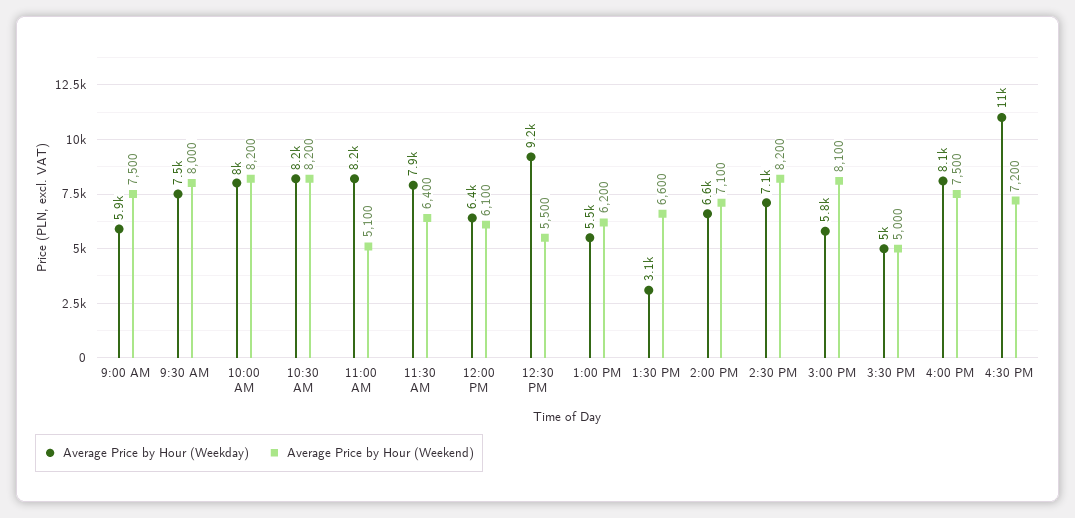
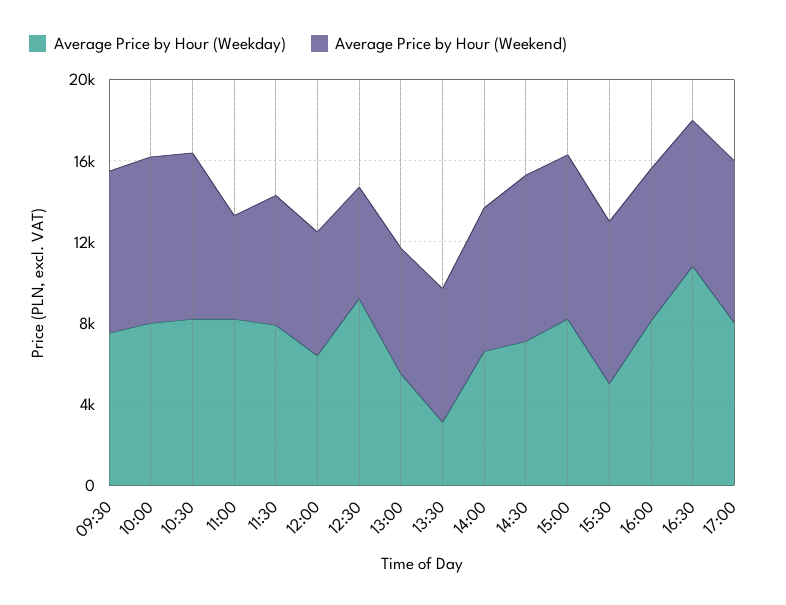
Average Price by Hour (Weekday), 9:00 AM: 5900 -> none
Average Price by Hour (Weekend), 9:00 AM: 7500 -> none
Average Price by Hour (Weekday), 3:00 PM: 5800 -> 8000
Average Price by Hour (Weekend), 3:30 PM: 5000 -> 8000
Average Price by Hour (Weekday), 17:00: none -> 8000
Average Price by Hour (Weekend), 17:00: none -> 8000

